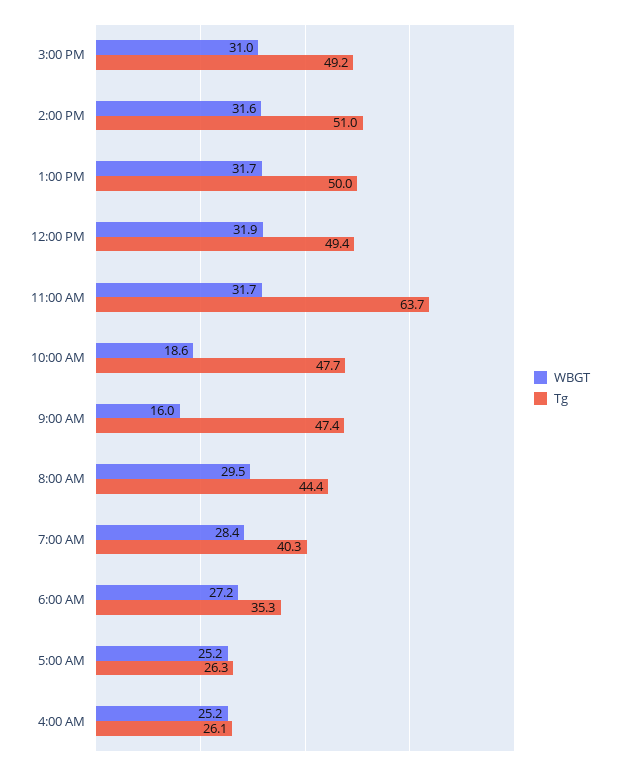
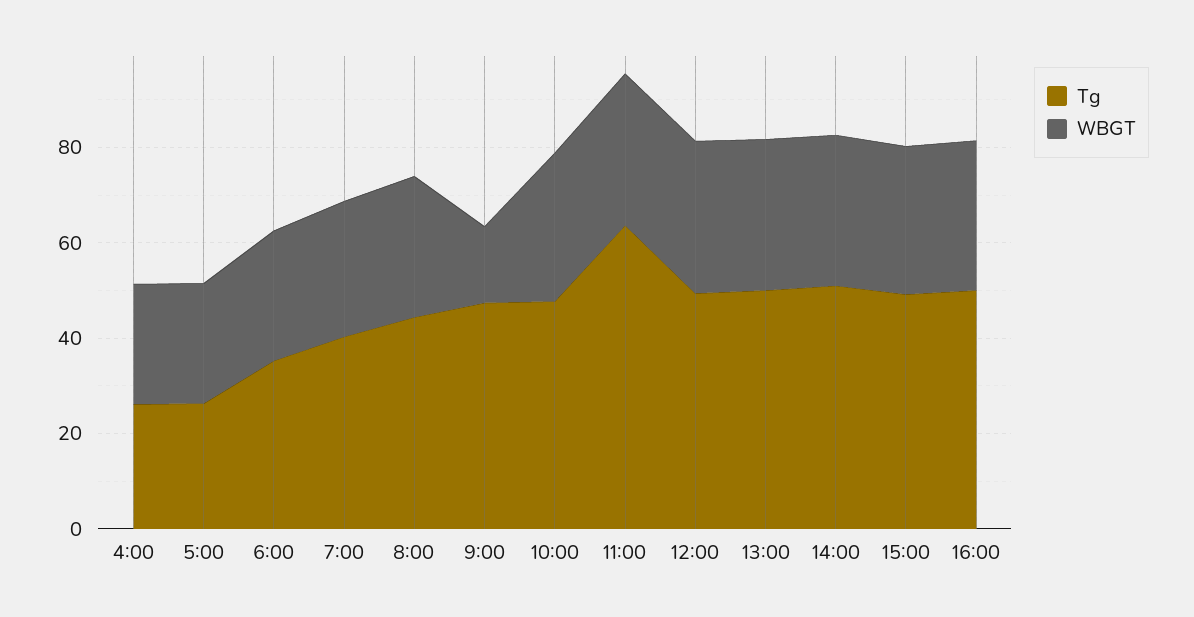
WBGT, 10:00 AM: 18.6 -> 30
Tg, 16:00: none -> 50
WBGT, 16:00: none -> 30

